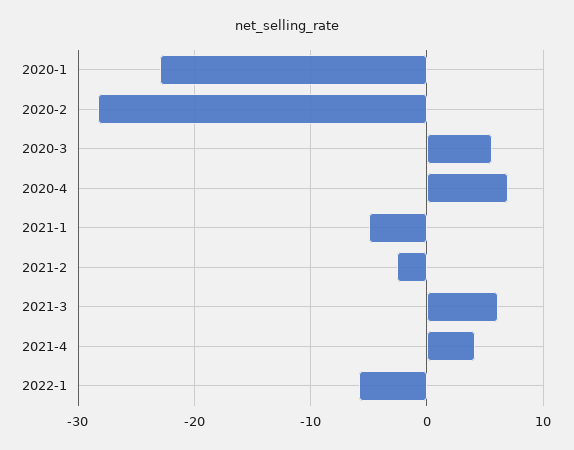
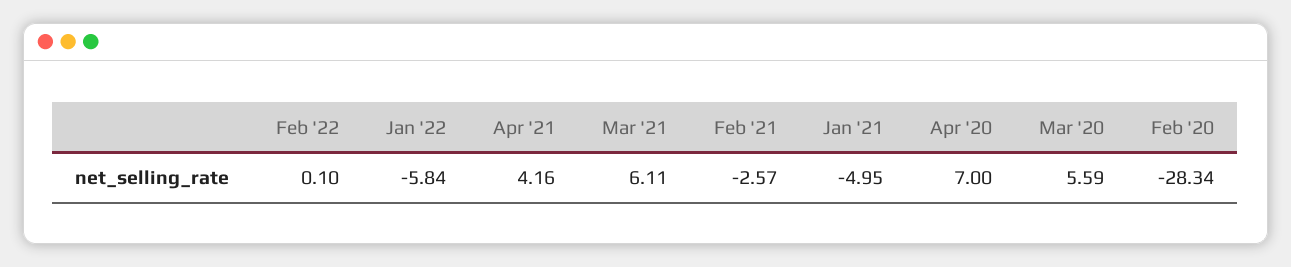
2020-1: -23 -> none
Feb '22: none -> 0.1

